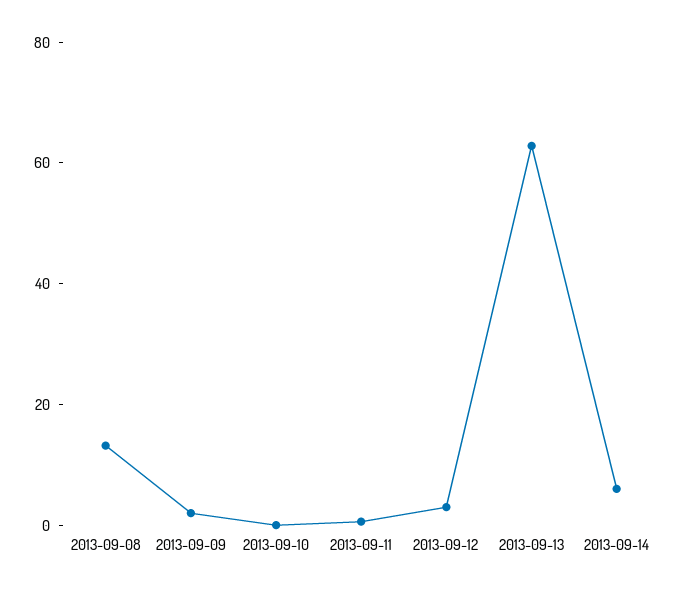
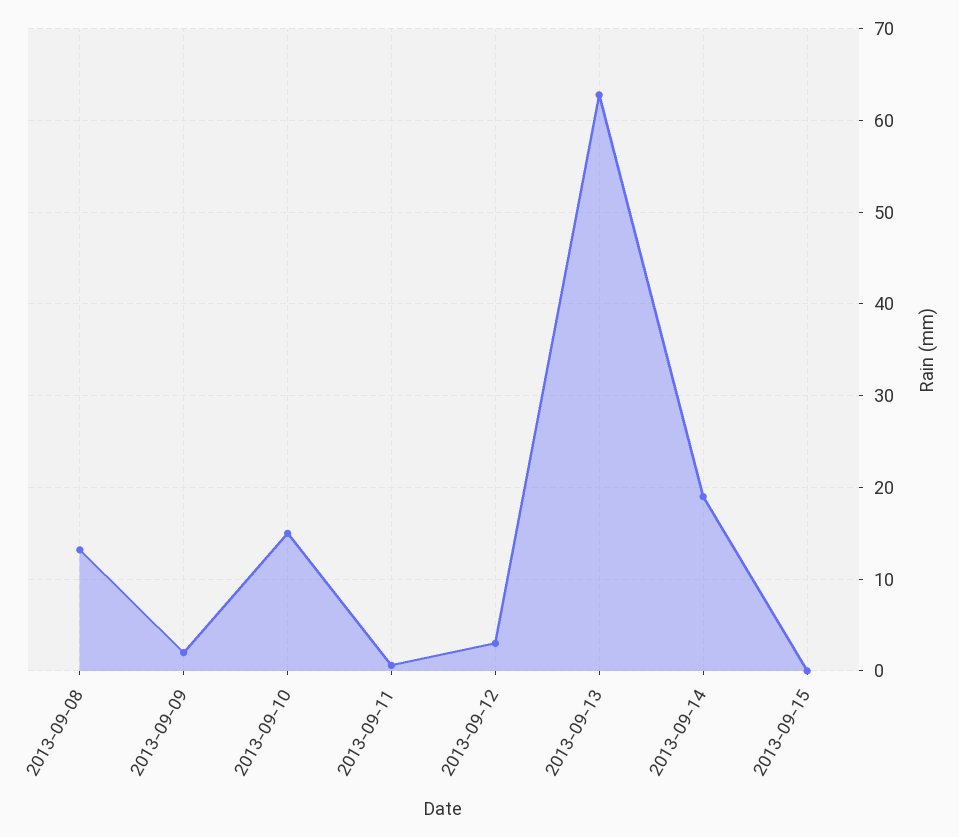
2013-09-10: 0 -> 15
2013-09-14: 5 -> 19
2013-09-15: none -> 0

